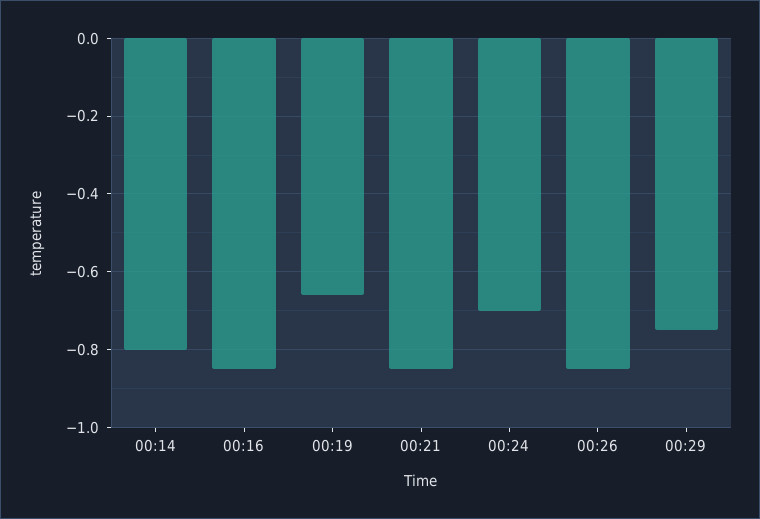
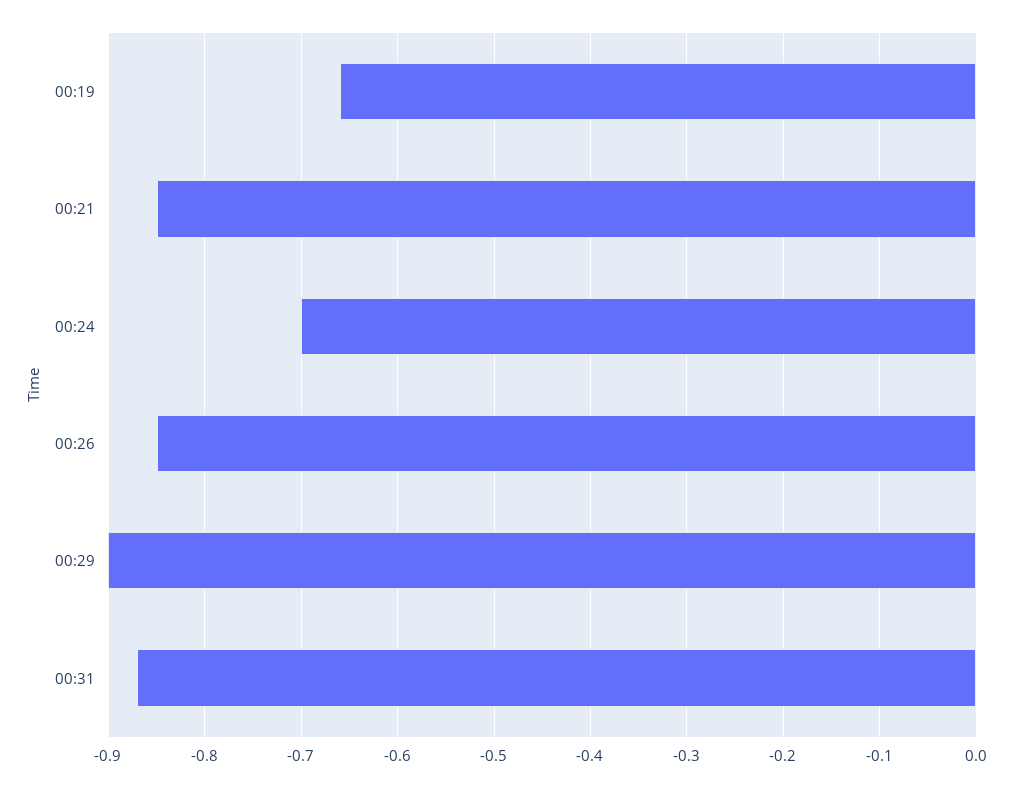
00:14: -0.8 -> none
00:16: -0.85 -> none
00:29: -0.75 -> -0.9
00:31: none -> -0.87

